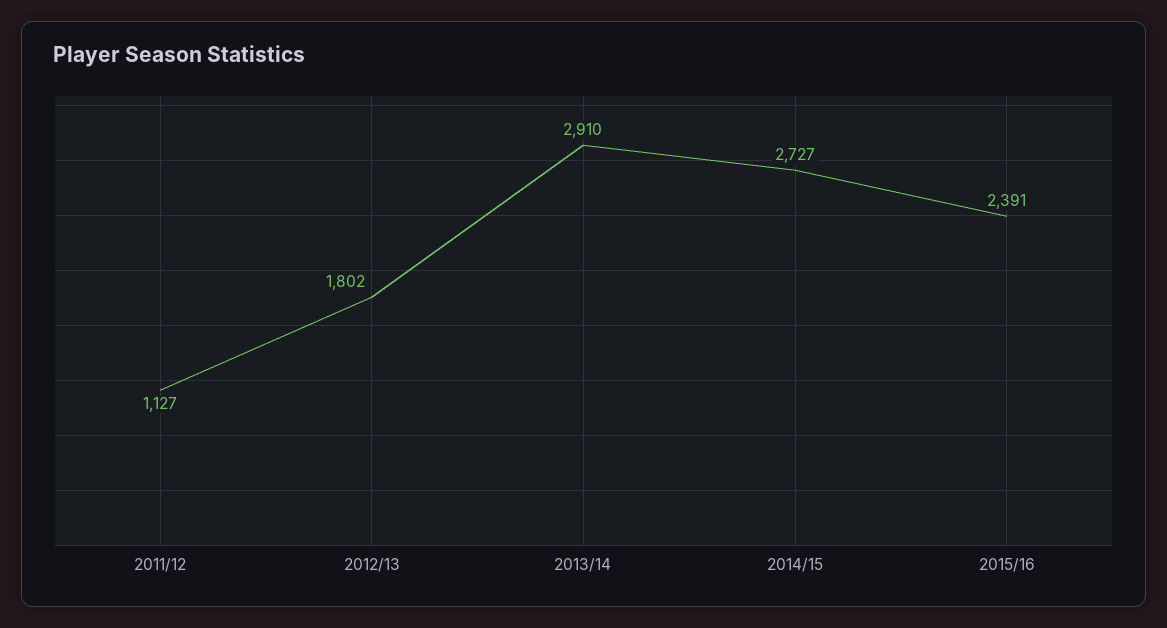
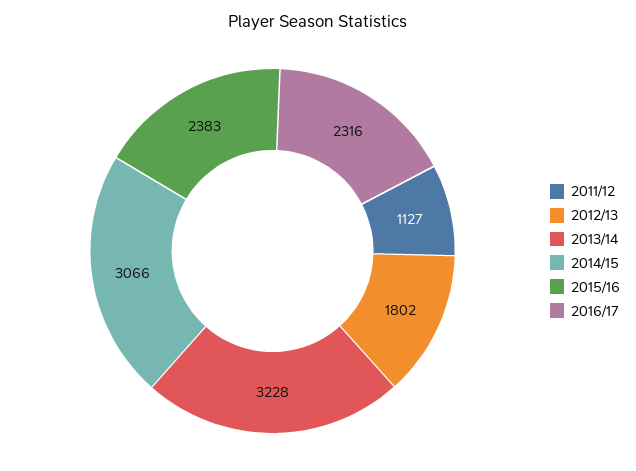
2013/14: 2910 -> 3228
2014/15: 2727 -> 3066
2015/16: 2391 -> 2383
2016/17: none -> 2316

